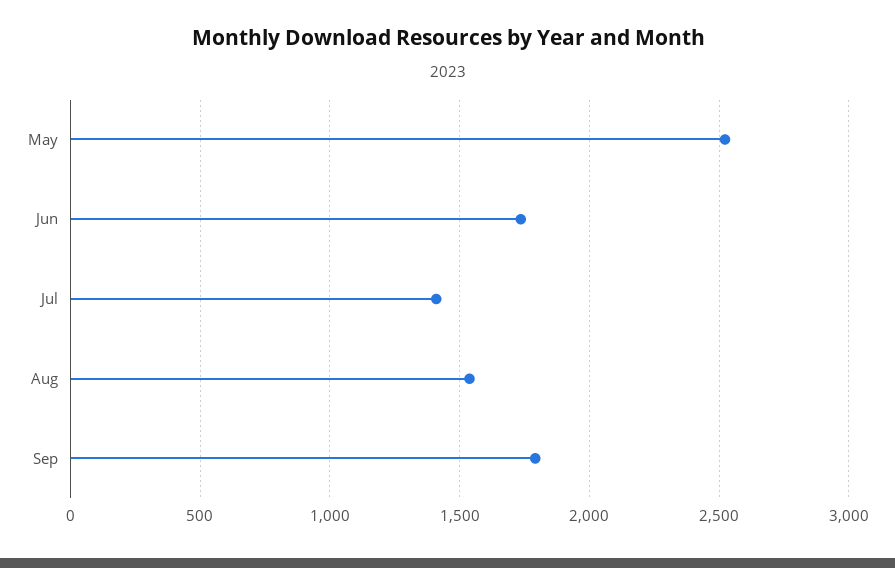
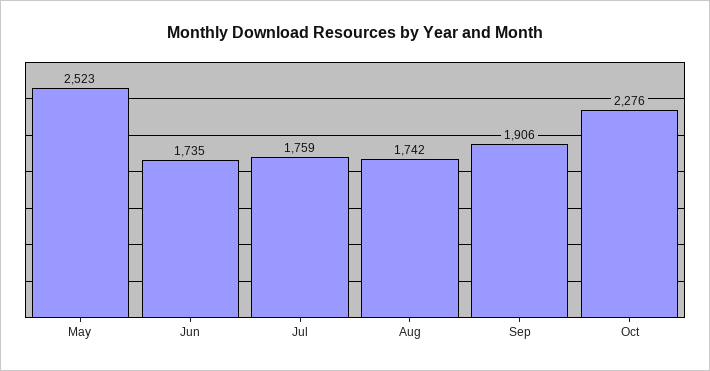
Jul: 1400 -> 1759
Aug: 1550 -> 1742
Sep: 1800 -> 1906
Oct: none -> 2276

